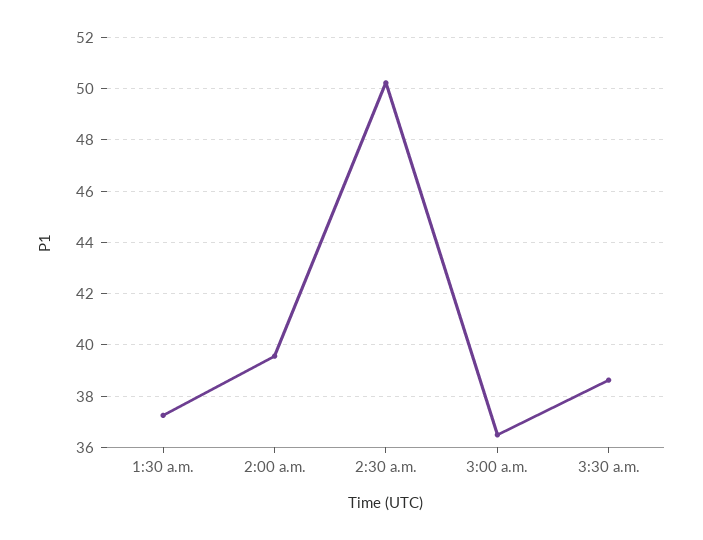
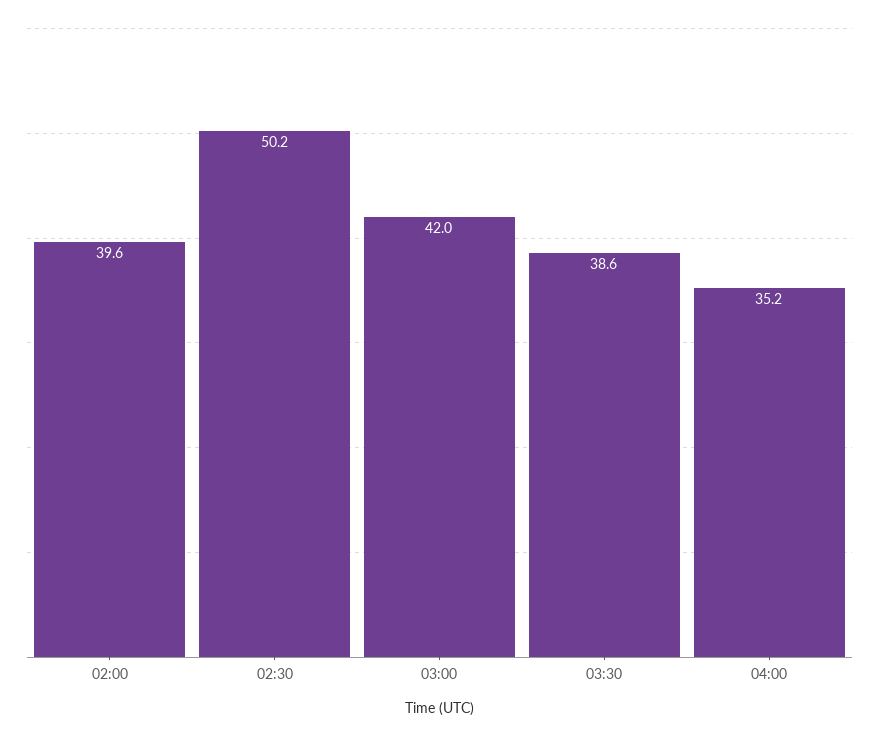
1:30 a.m.: 37.25 -> none
3:00 a.m.: 36.5 -> 42
04:00: none -> 35.2

